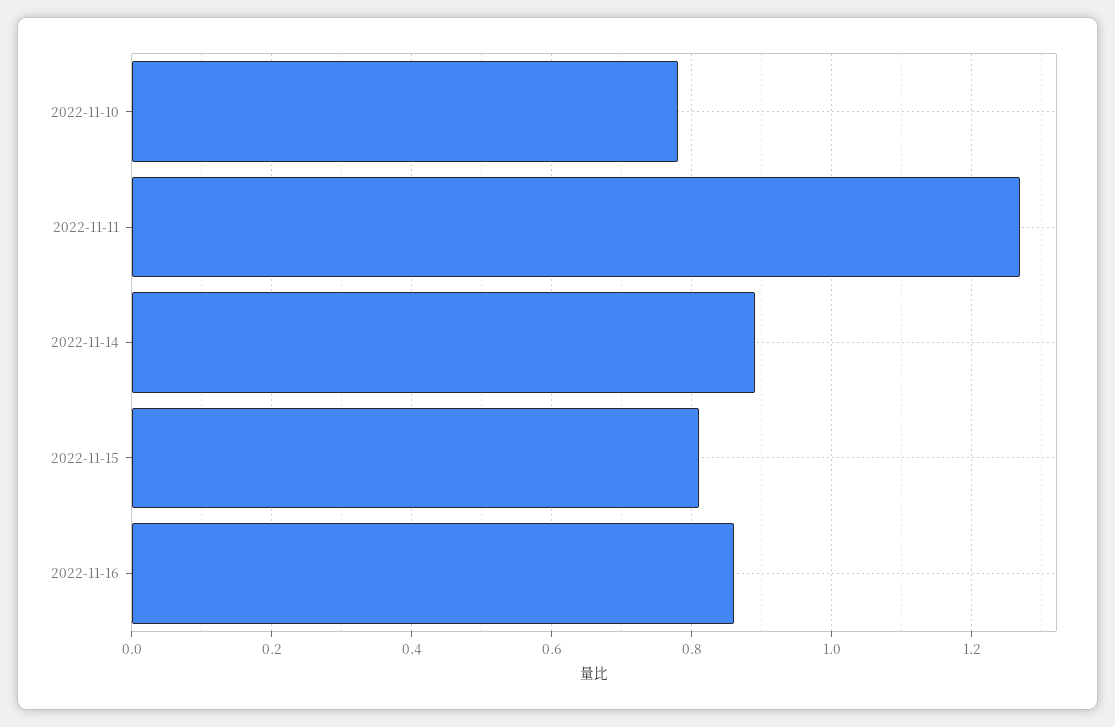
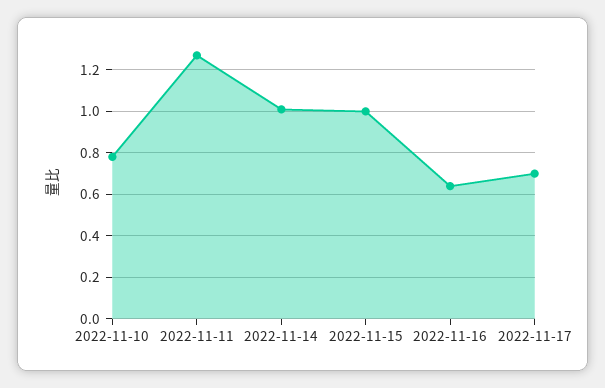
2022-11-14: 0.9 -> 1
2022-11-15: 0.8 -> 1
2022-11-16: 0.85 -> 0.65
2022-11-17: none -> 0.7

